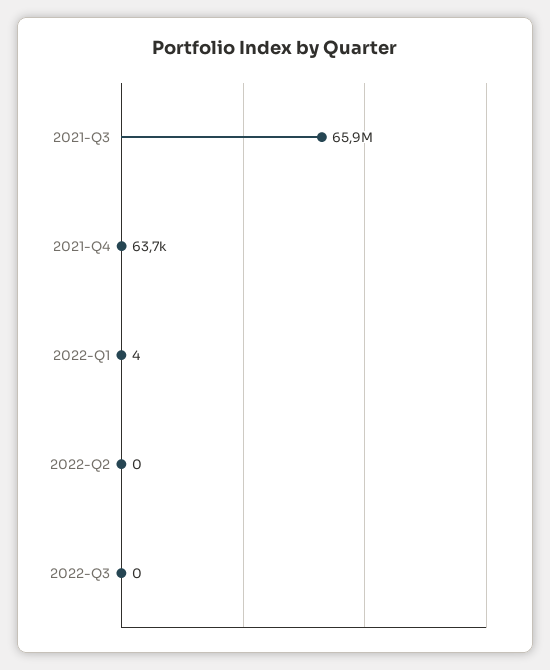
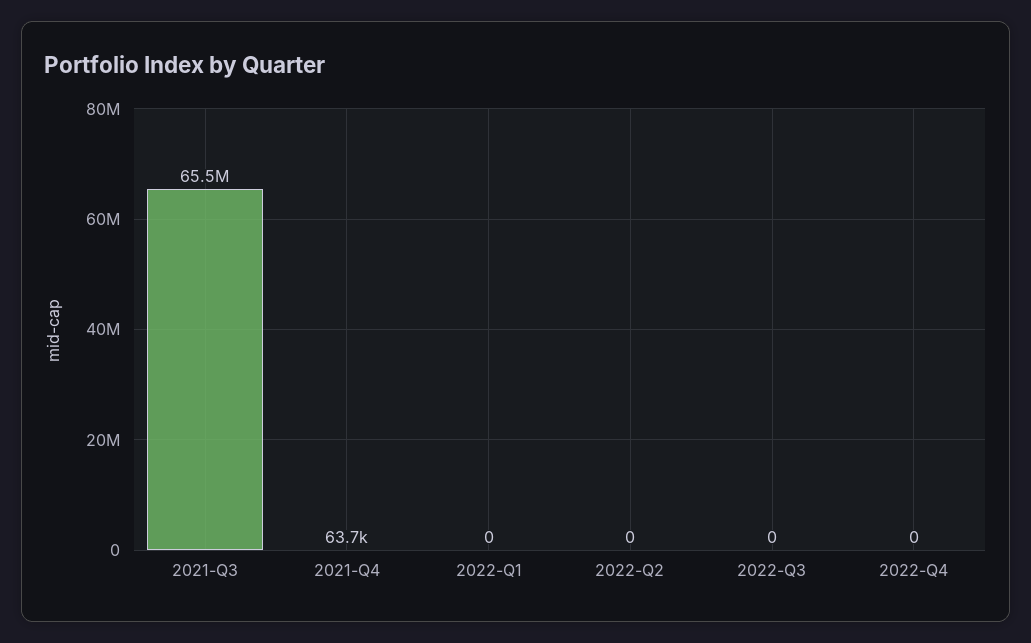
2021-Q3: 65900000 -> 65500000
2022-Q1: 4 -> 0
2022-Q4: none -> 0

